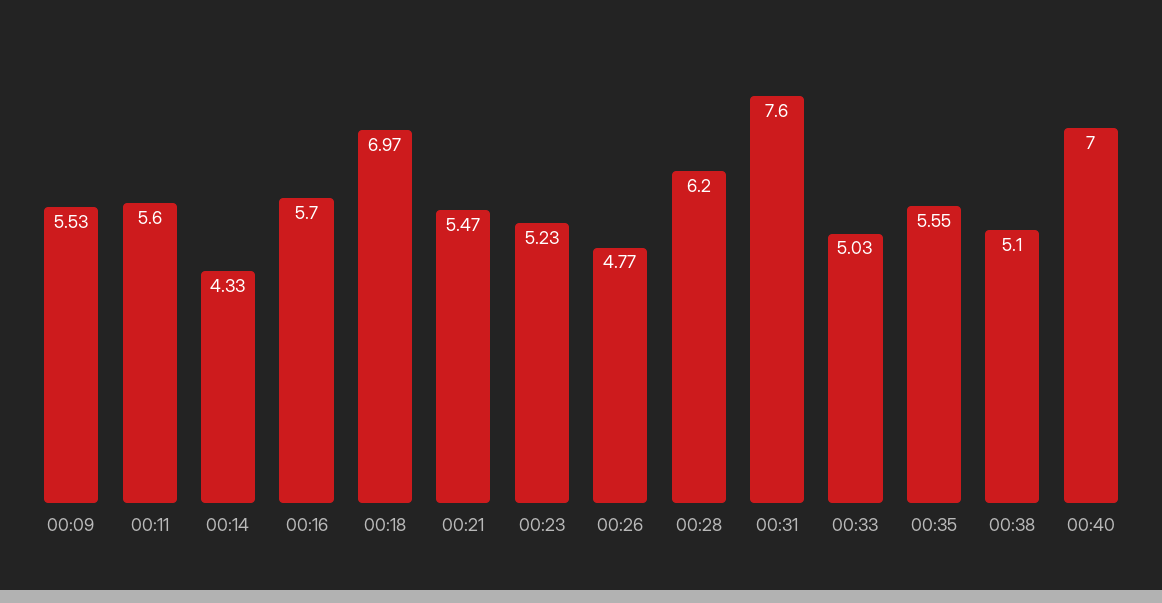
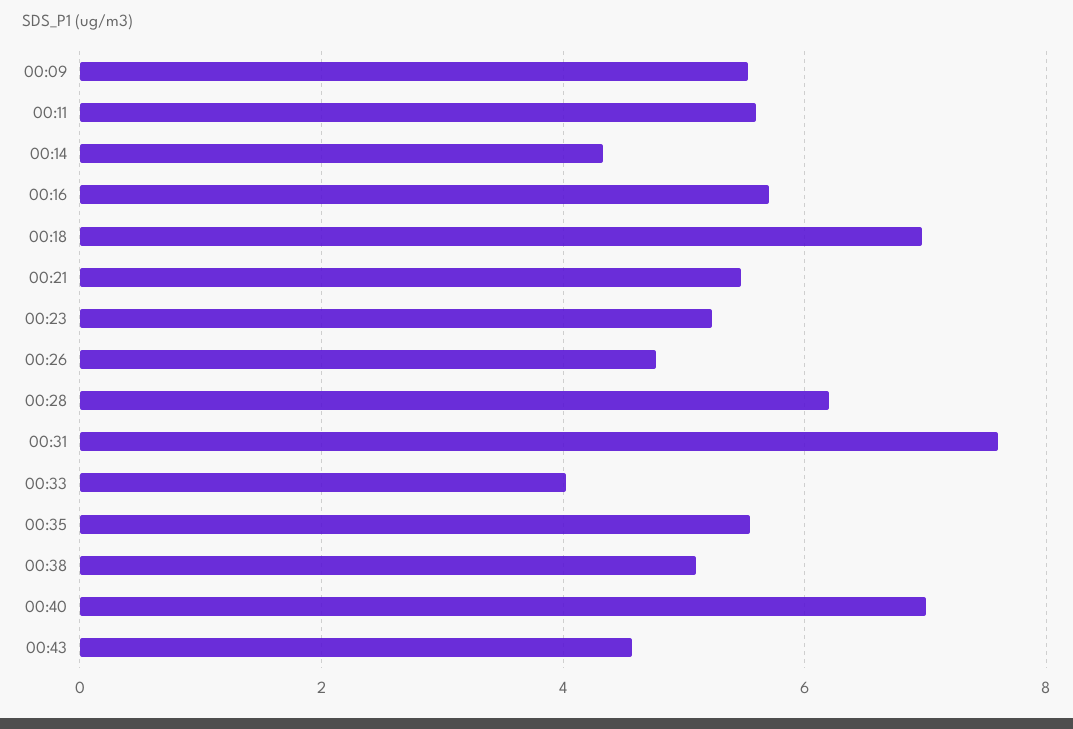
00:33: 5.03 -> 4
00:43: none -> 4.6

